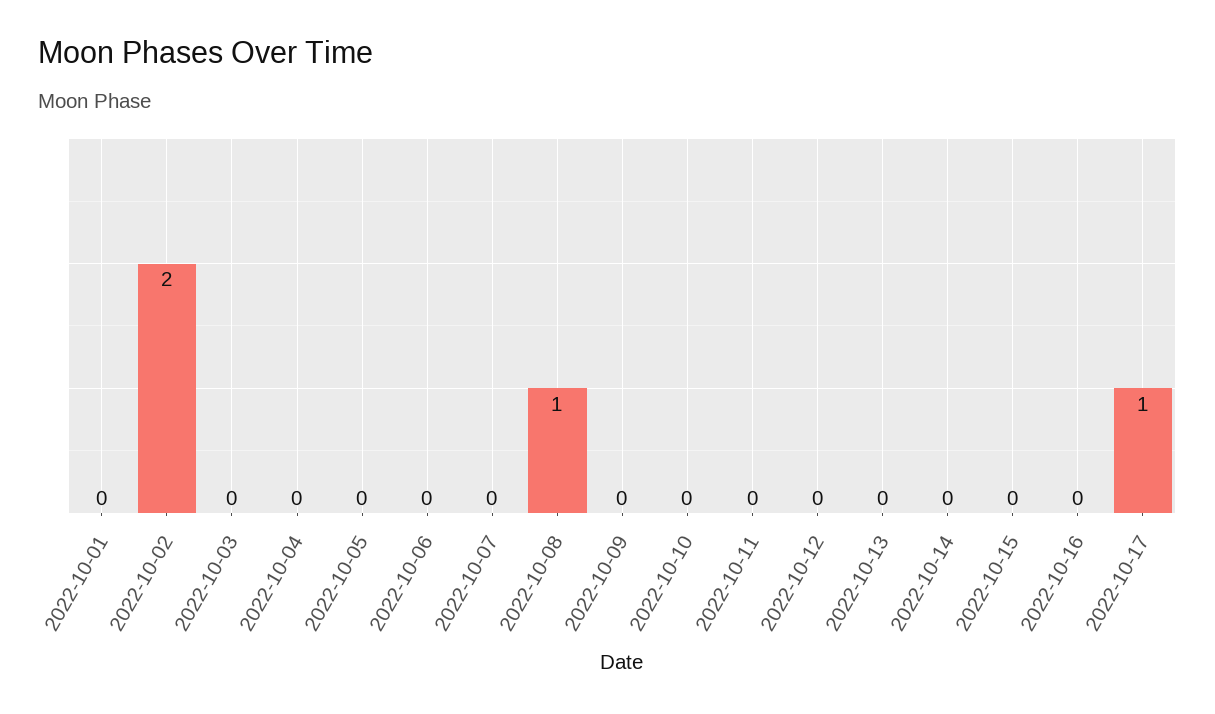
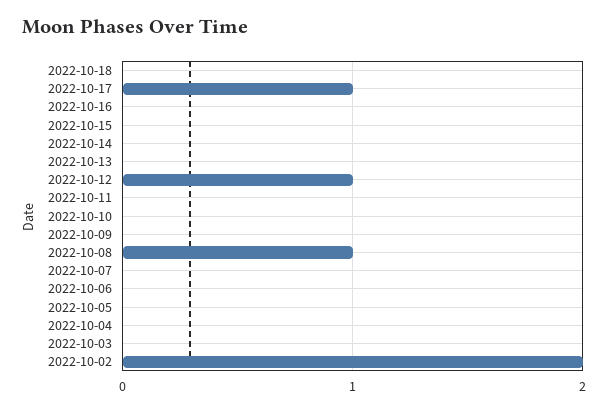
2022-10-01: 0 -> none
2022-10-12: 0 -> 1
2022-10-18: none -> 0

